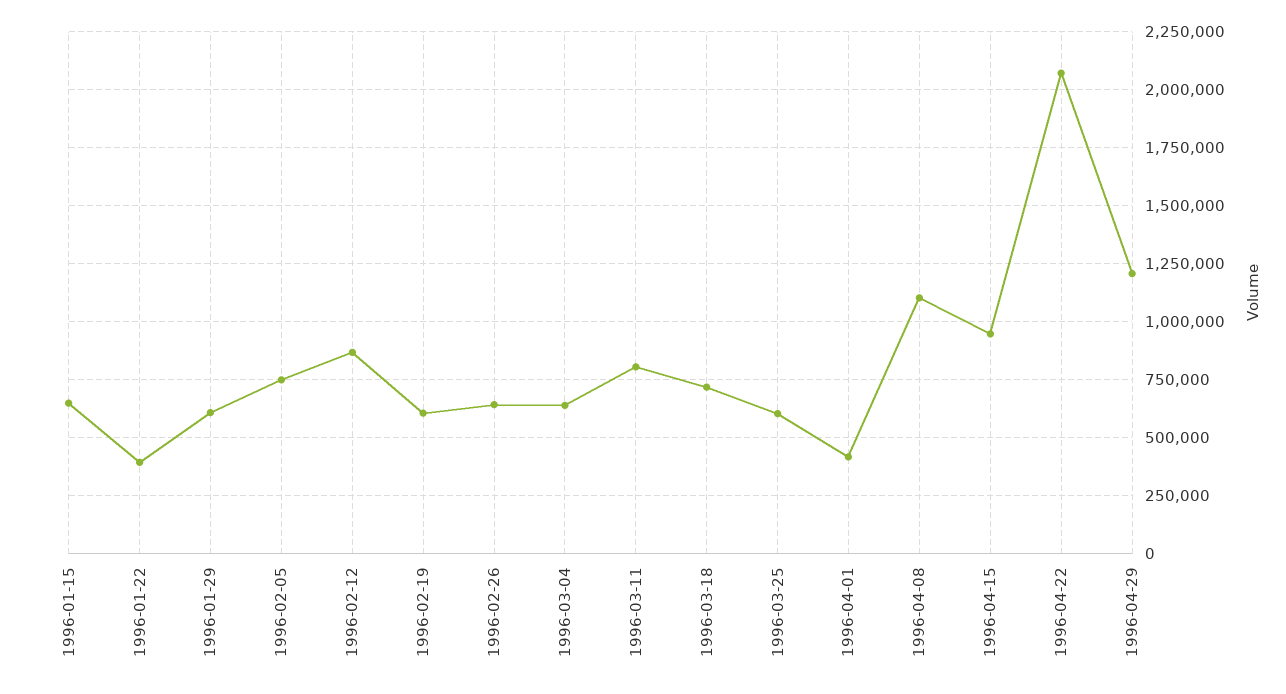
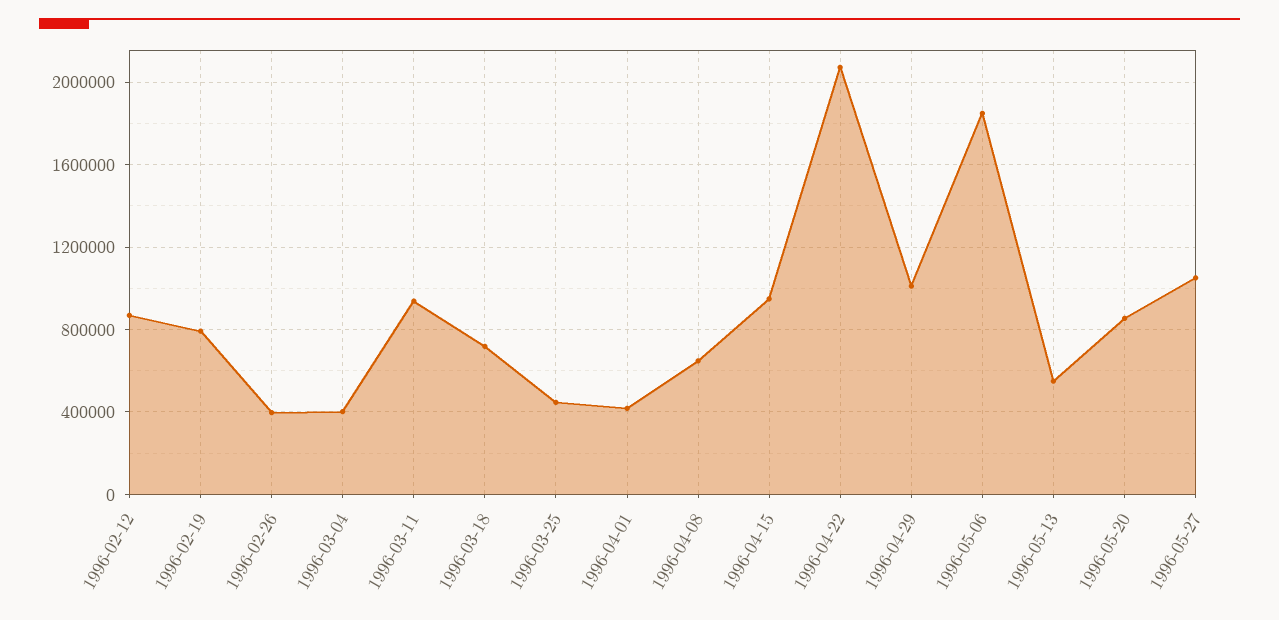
1996-01-15: 650000 -> none
1996-01-22: 400000 -> none
1996-01-29: 600000 -> none
1996-02-05: 750000 -> none
1996-02-19: 600000 -> 800000
1996-02-26: 650000 -> 400000
1996-03-04: 650000 -> 400000
1996-03-11: 800000 -> 950000
1996-03-25: 600000 -> 450000
1996-04-08: 1100000 -> 650000
1996-04-29: 1200000 -> 1000000
1996-05-06: none -> 1850000
1996-05-13: none -> 550000
1996-05-20: none -> 850000
1996-05-27: none -> 1050000

